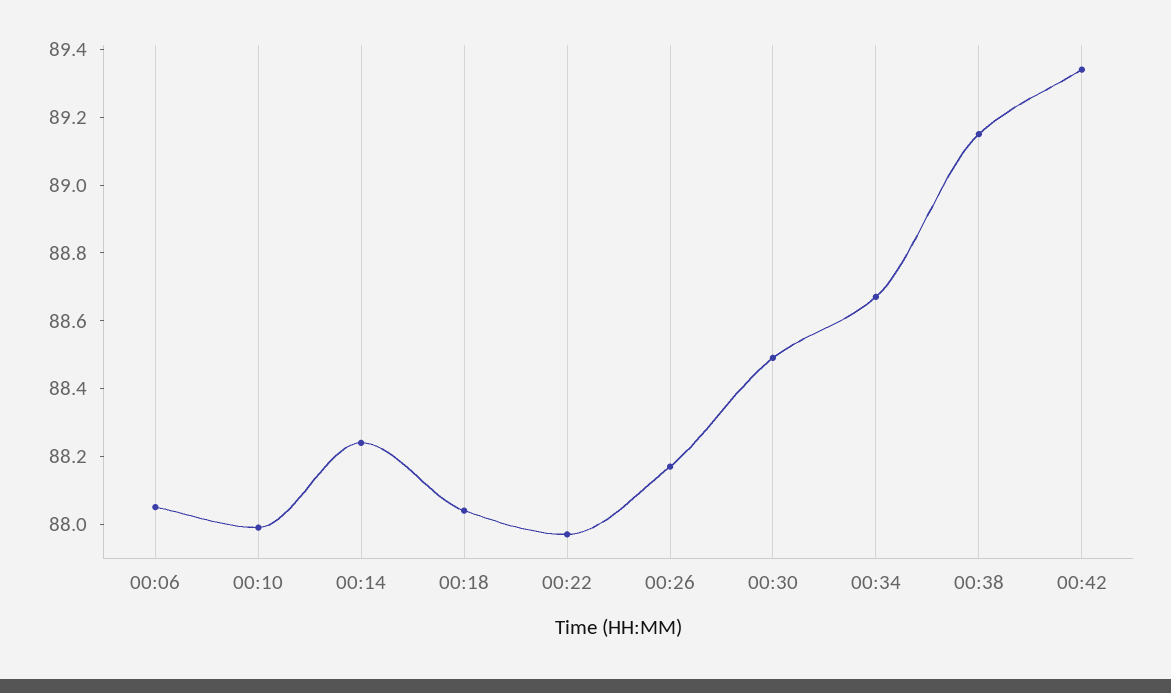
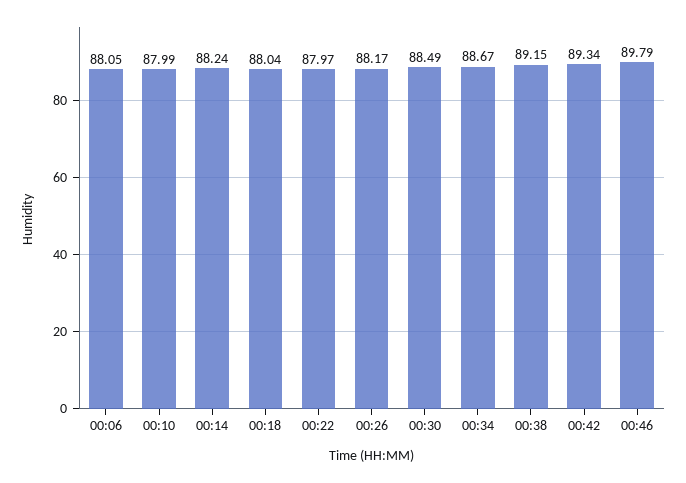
00:46: none -> 89.79

